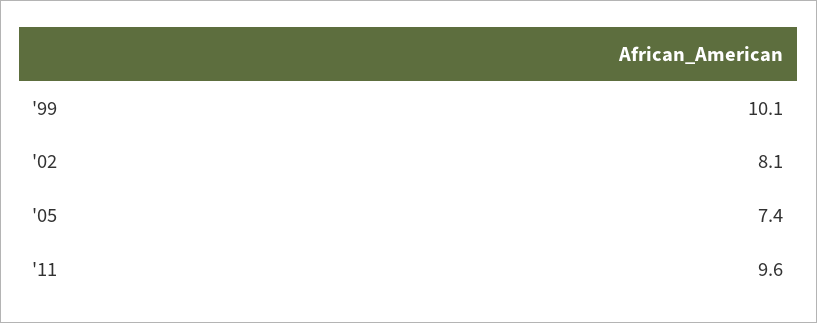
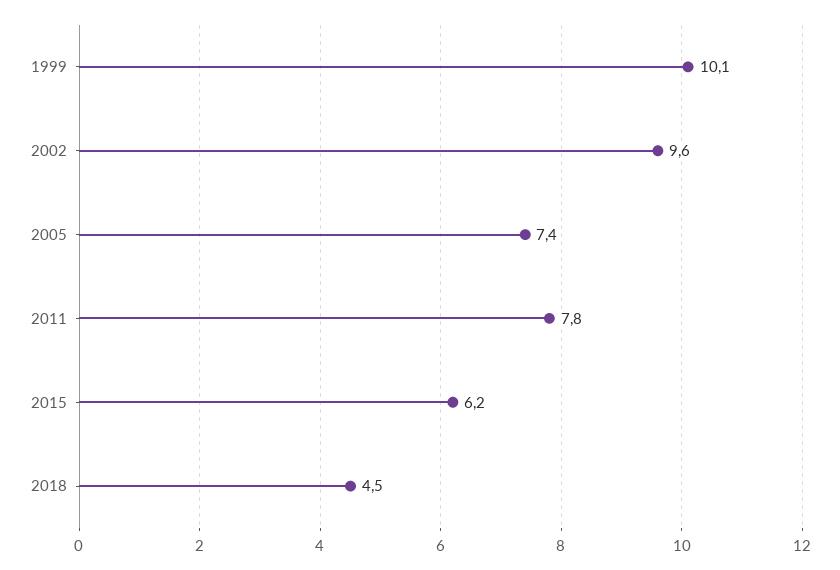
'02: 8.1 -> 9.6
'11: 9.6 -> 7.8
2015: none -> 6.2
2018: none -> 4.5

